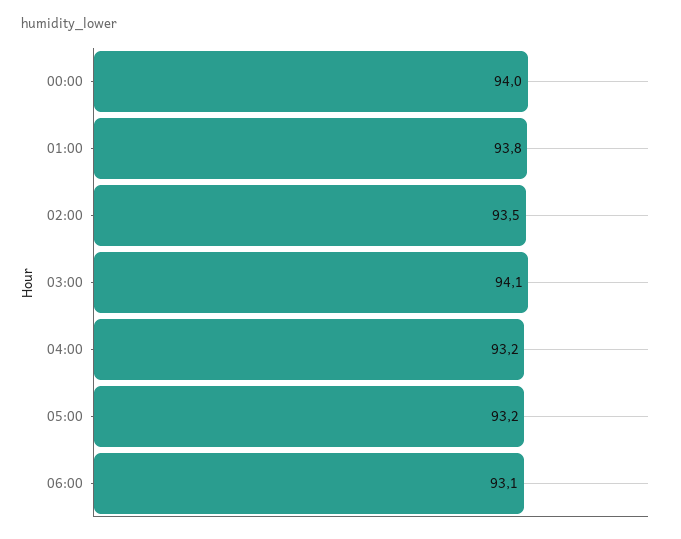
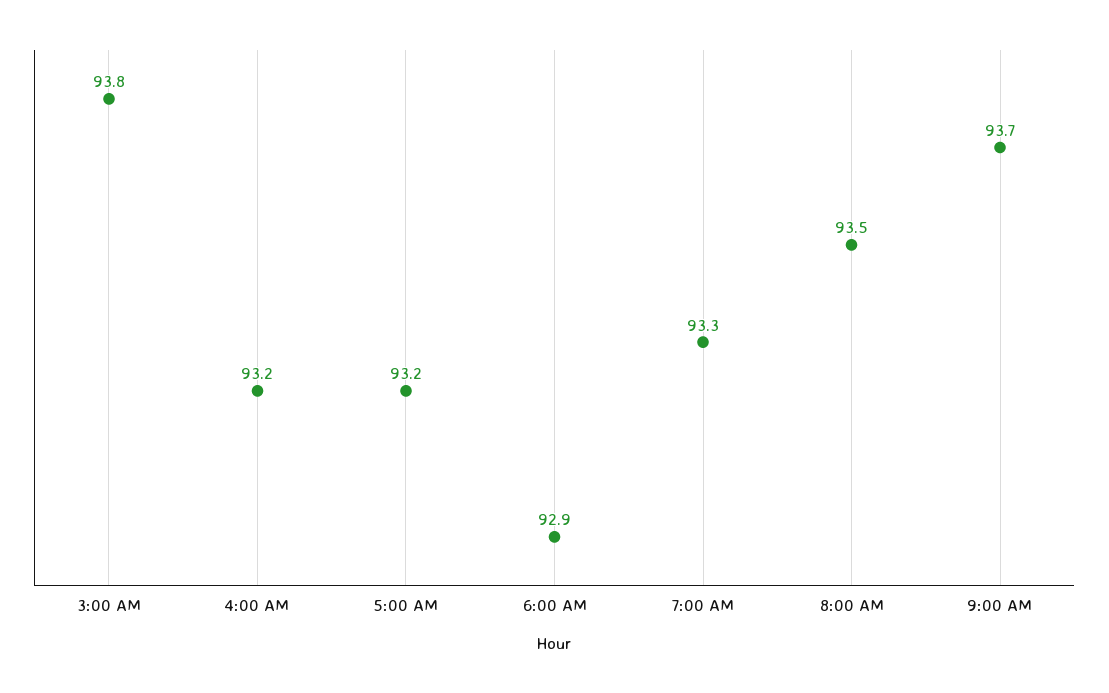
00:00: 94 -> none
01:00: 93.8 -> none
02:00: 93.5 -> none
03:00: 94.1 -> 93.8
06:00: 93.1 -> 92.9
7:00 AM: none -> 93.3
8:00 AM: none -> 93.5
9:00 AM: none -> 93.7

